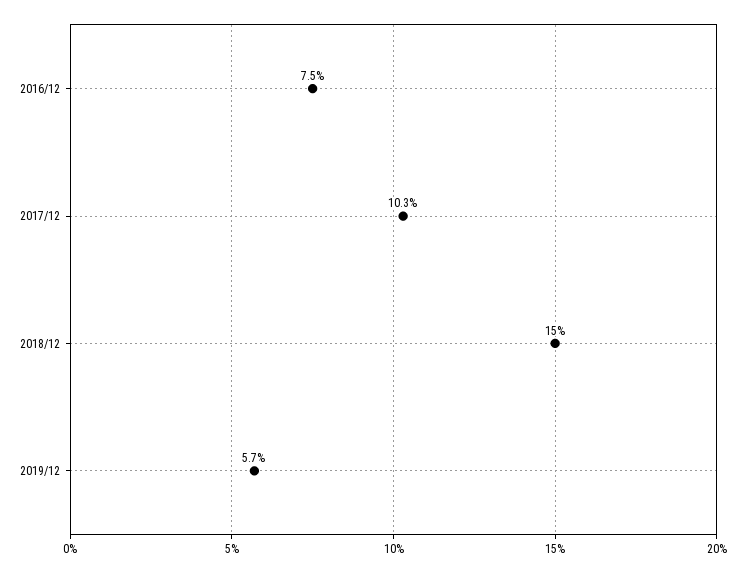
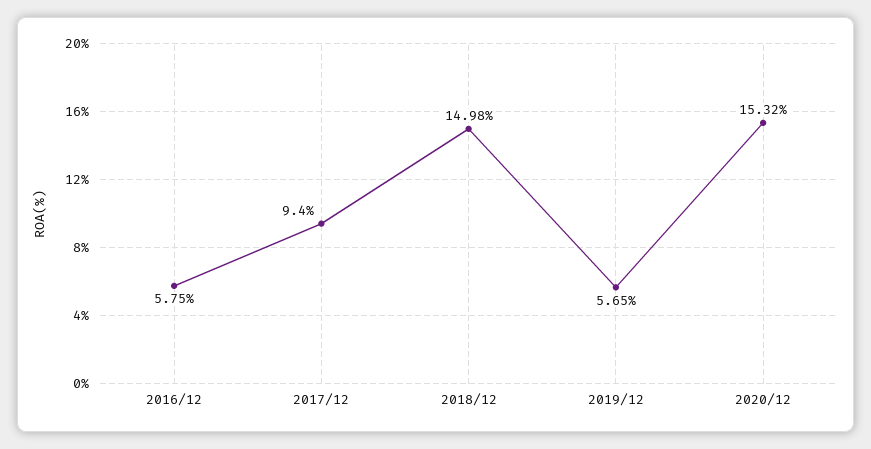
2016/12: 7.5 -> 5.75
2017/12: 10.3 -> 9.4
2020/12: none -> 15.32

